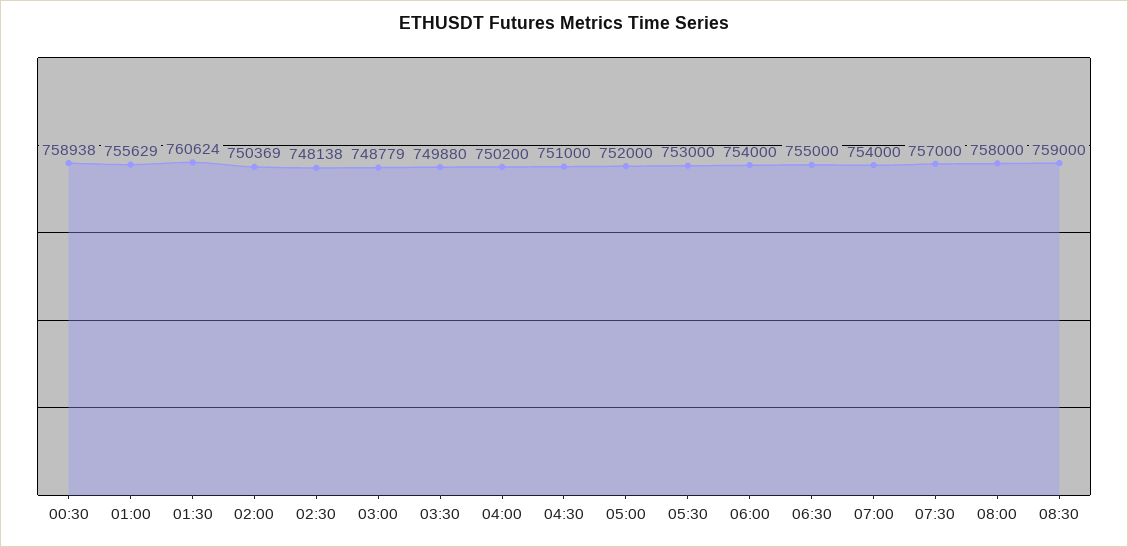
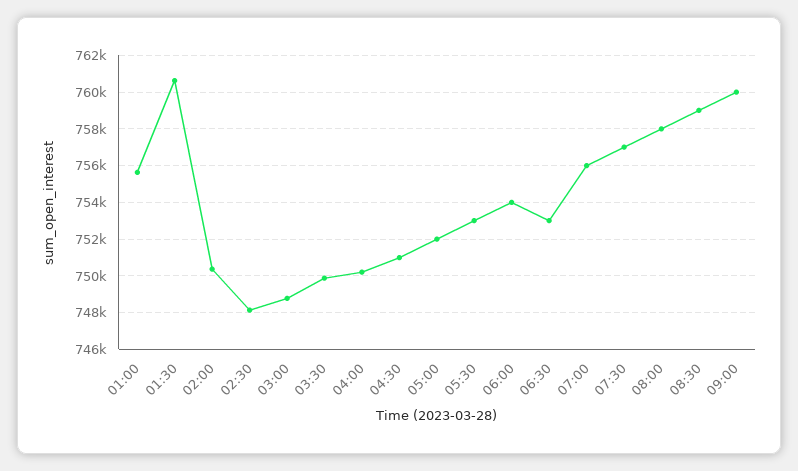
00:30: 758938 -> none
06:30: 755000 -> 753000
07:00: 754000 -> 756000
09:00: none -> 760000

